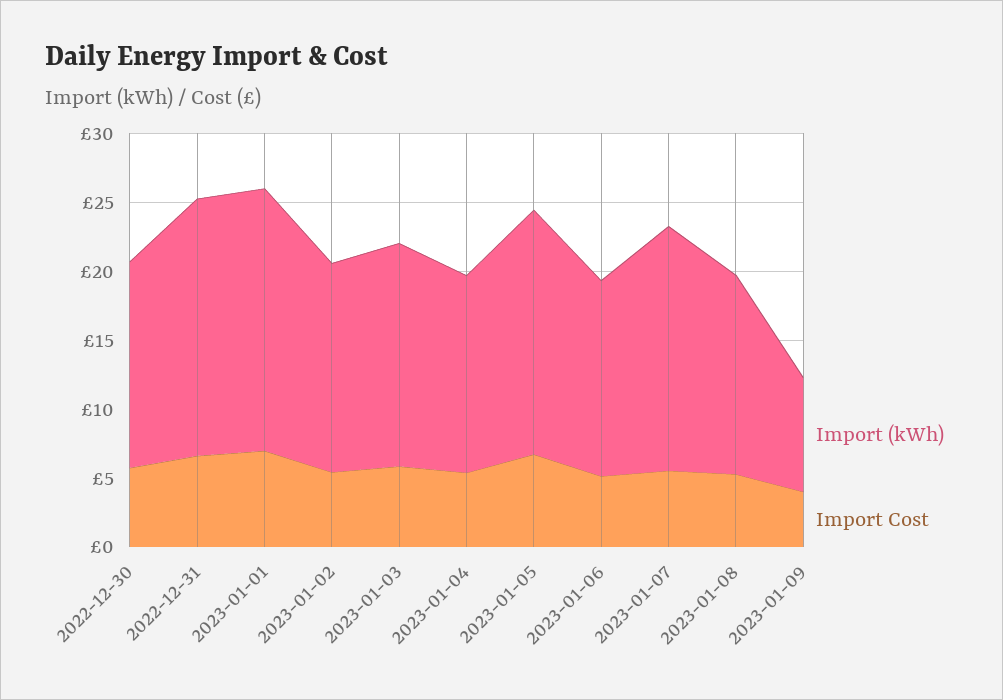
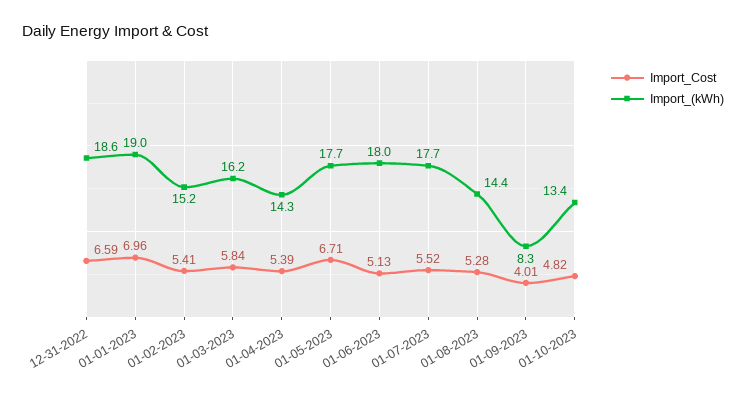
Import (kWh), 2022-12-30: 15 -> none
Import Cost, 2022-12-30: 6 -> none
Import (kWh), 2023-01-06: 14 -> 18
Import Cost, 01-10-2023: none -> 4.82
Import (kWh), 01-10-2023: none -> 13.4

